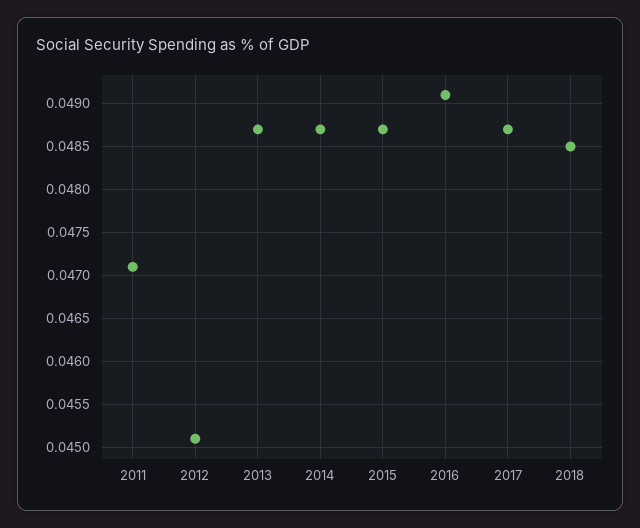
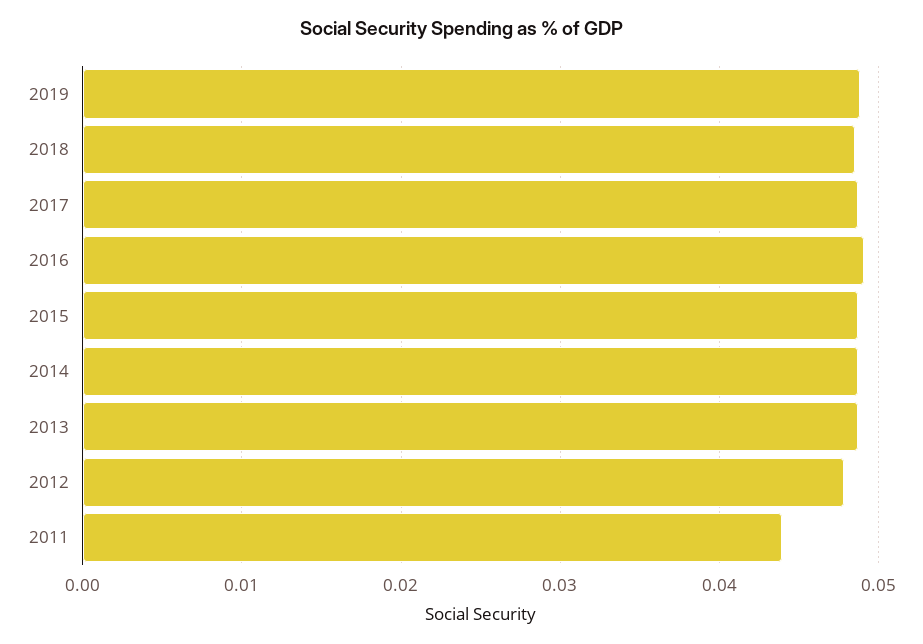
2011: 0.0471 -> 0.044
2012: 0.0451 -> 0.048
2019: none -> 0.049

